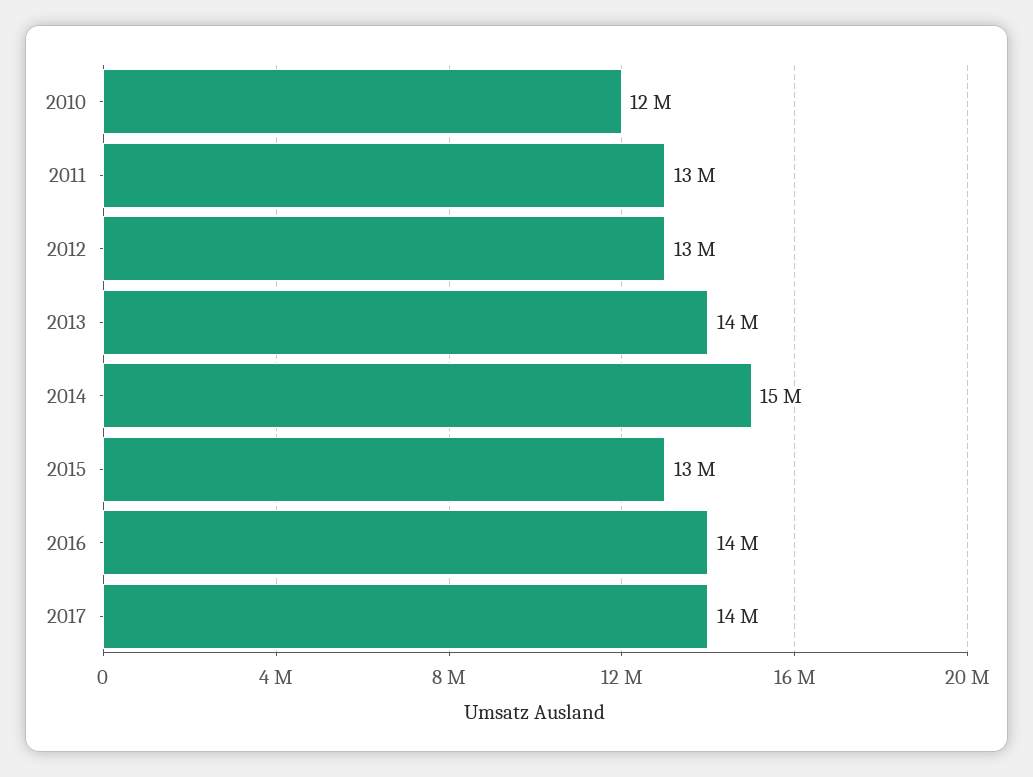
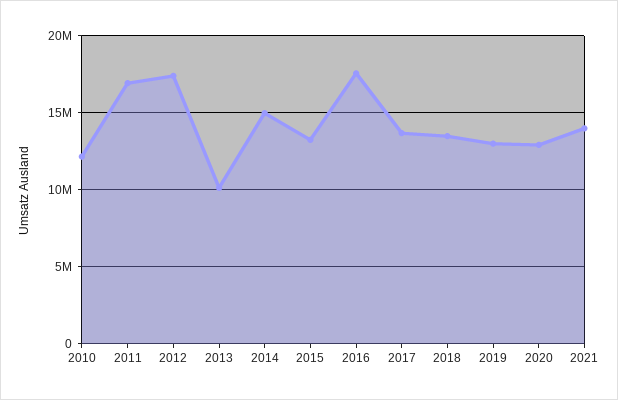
2011: 13000000 -> 17000000
2012: 13000000 -> 17500000
2013: 14000000 -> 10000000
2016: 14000000 -> 17500000
2018: none -> 13500000
2019: none -> 13000000
2020: none -> 13000000
2021: none -> 14000000

